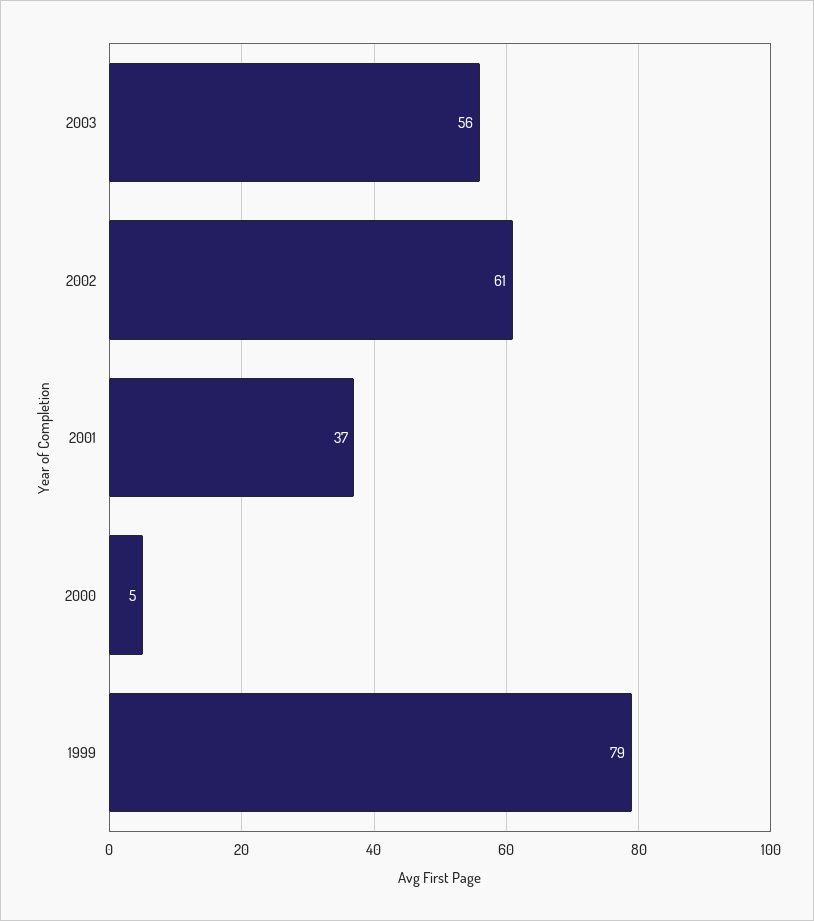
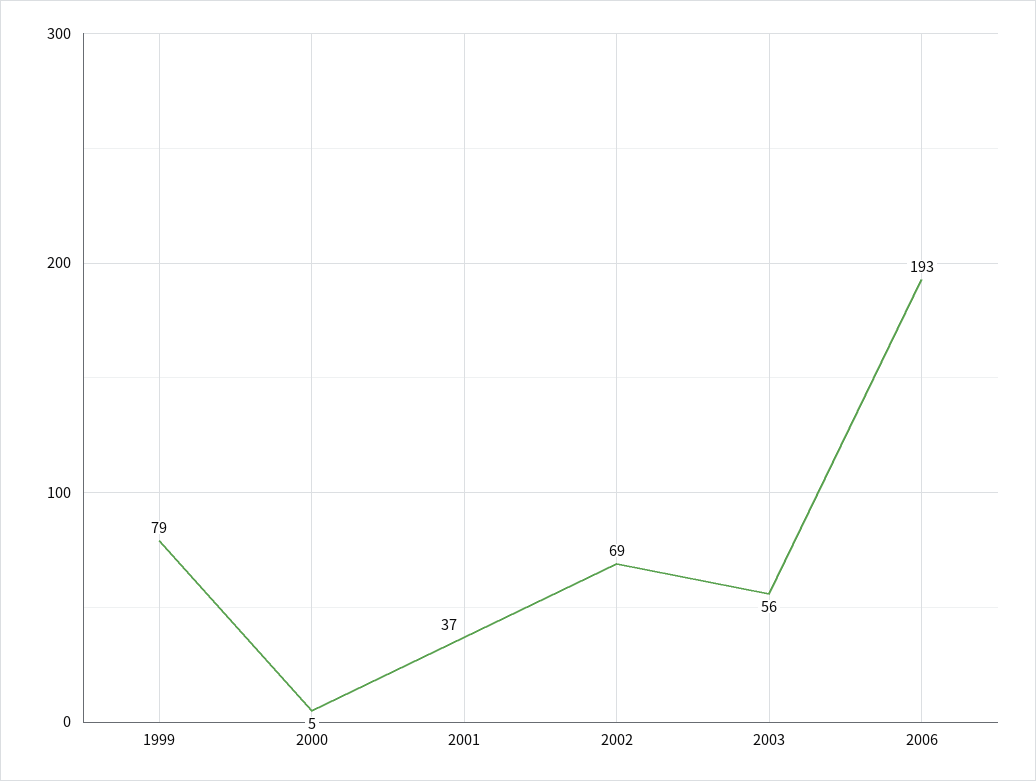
2002: 61 -> 69
2006: none -> 193

